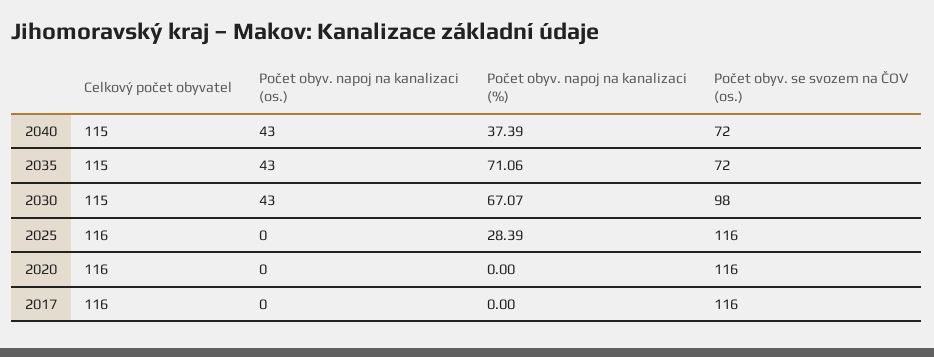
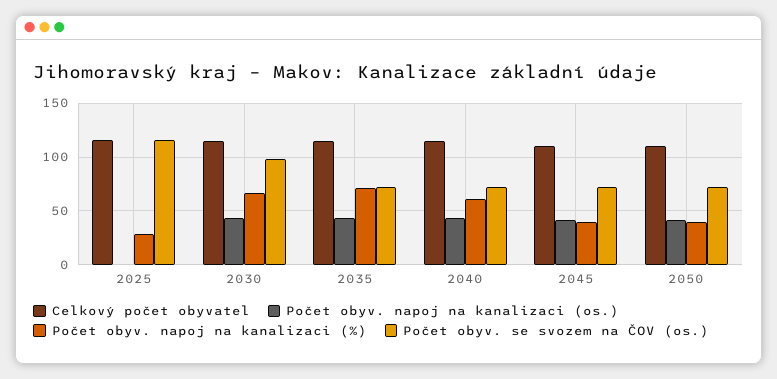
Počet obyv. napoj na kanalizaci (%), 2040: 37.39 -> 60
Celkový počet obyvatel, 2020: 116 -> none
Počet obyv. napoj na kanalizaci (os.), 2020: 0 -> none
Počet obyv. napoj na kanalizaci (%), 2020: 0 -> none
Počet obyv. se svozem na ČOV (os.), 2020: 116 -> none
Celkový počet obyvatel, 2017: 116 -> none
Počet obyv. napoj na kanalizaci (os.), 2017: 0 -> none
Počet obyv. napoj na kanalizaci (%), 2017: 0 -> none
Počet obyv. se svozem na ČOV (os.), 2017: 116 -> none
Celkový počet obyvatel, 2045: none -> 110
Počet obyv. napoj na kanalizaci (os.), 2045: none -> 40
Počet obyv. napoj na kanalizaci (%), 2045: none -> 40
Počet obyv. se svozem na ČOV (os.), 2045: none -> 70
Celkový počet obyvatel, 2050: none -> 110
Počet obyv. napoj na kanalizaci (os.), 2050: none -> 40
Počet obyv. napoj na kanalizaci (%), 2050: none -> 40
Počet obyv. se svozem na ČOV (os.), 2050: none -> 70

